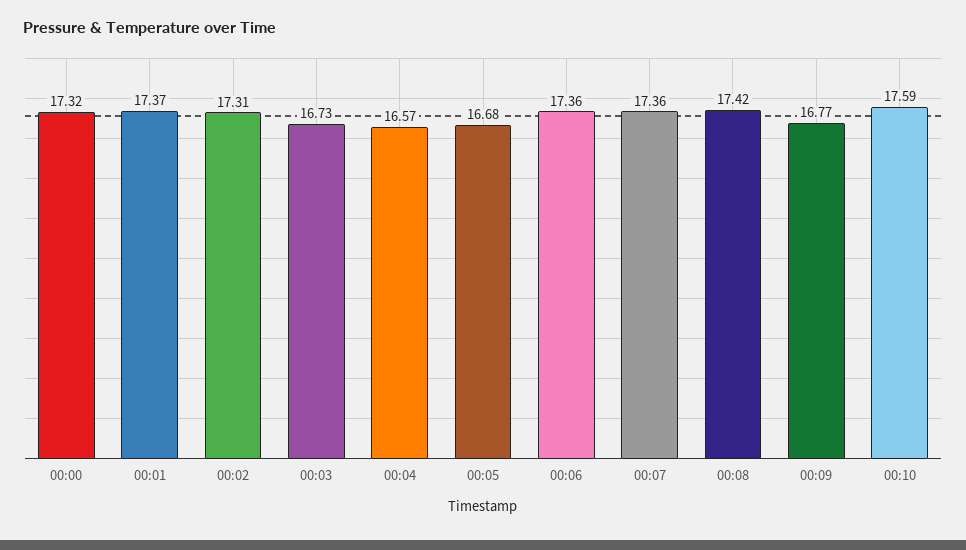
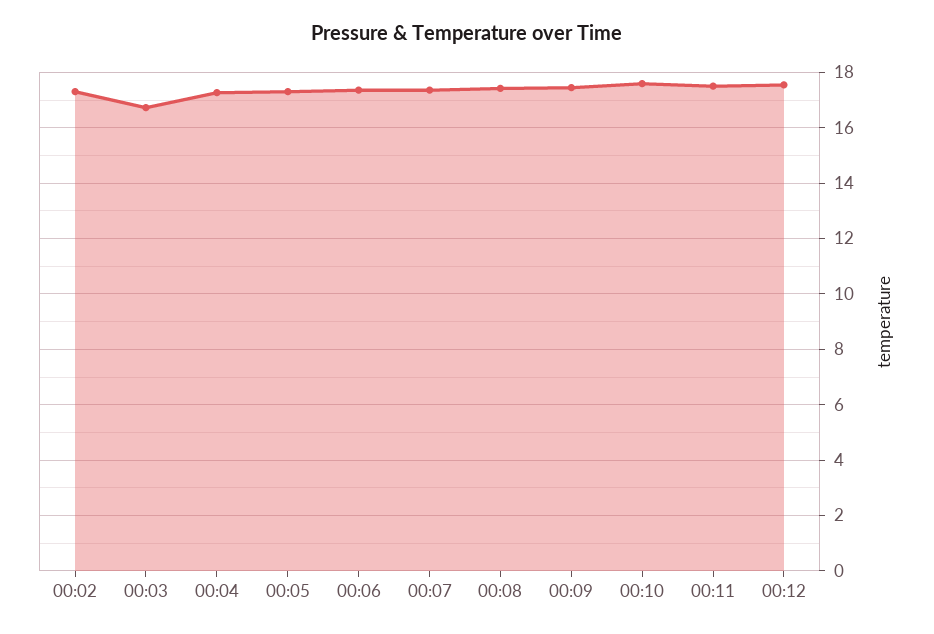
00:00: 17.32 -> none
00:01: 17.37 -> none
00:04: 16.57 -> 17.25
00:05: 16.68 -> 17.25
00:09: 16.77 -> 17.5
00:11: none -> 17.5
00:12: none -> 17.5

